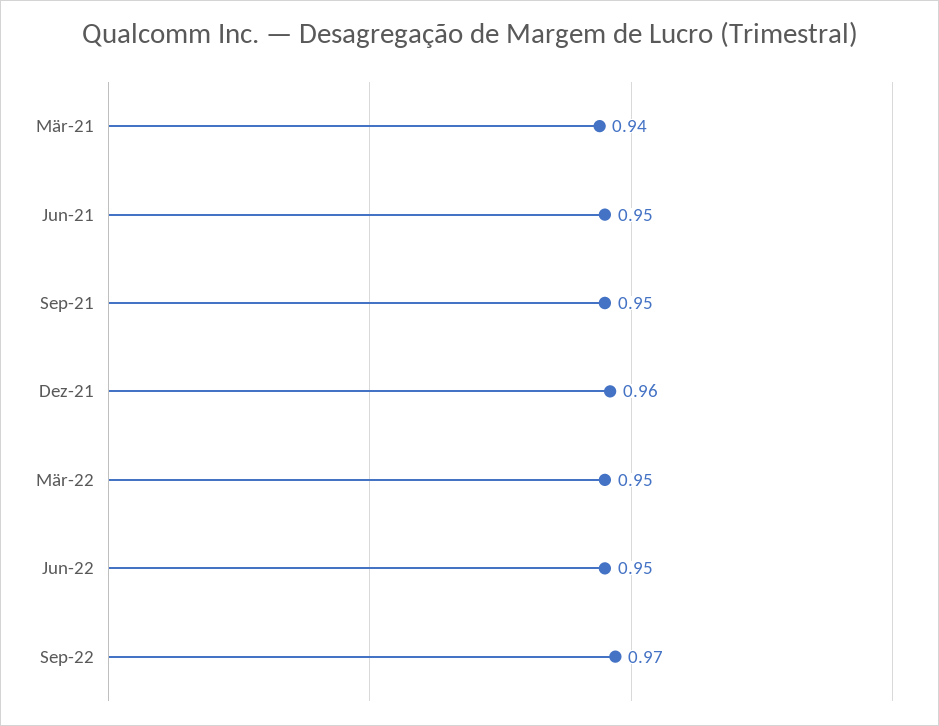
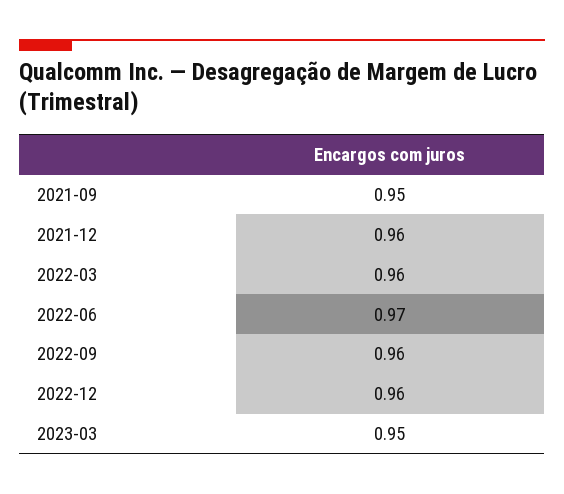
Mär-21: 0.94 -> none
Jun-21: 0.95 -> none
Mär-22: 0.95 -> 0.96
Jun-22: 0.95 -> 0.97
Sep-22: 0.97 -> 0.96
2022-12: none -> 0.96
2023-03: none -> 0.95

